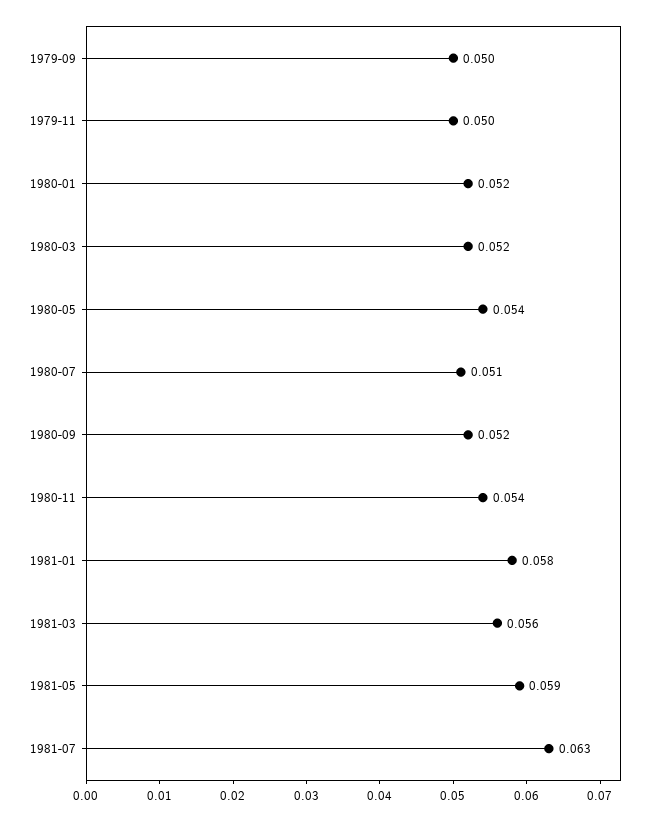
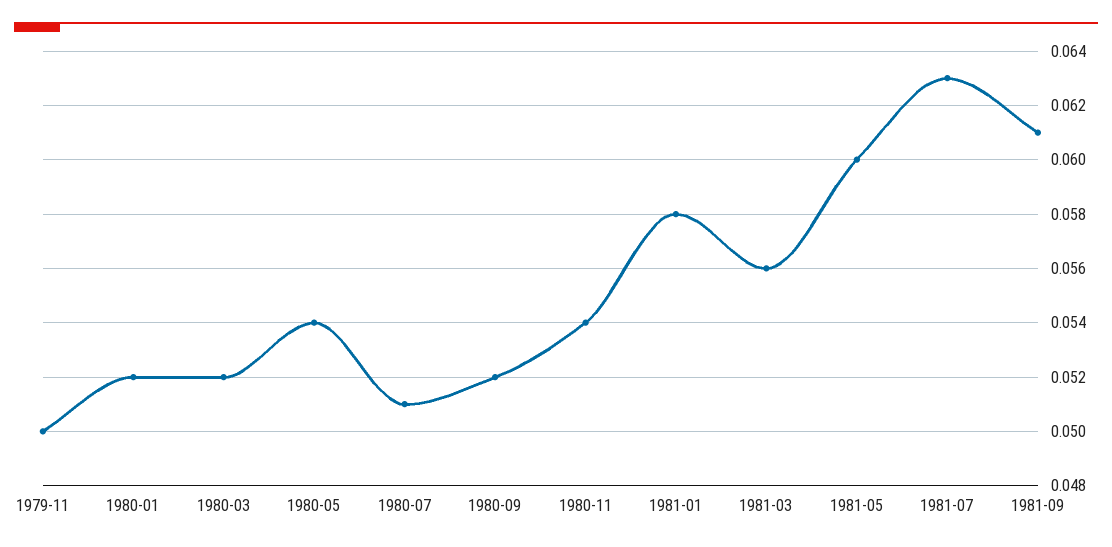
1979-09: 0.05 -> none
1981-05: 0.059 -> 0.06
1981-09: none -> 0.061

